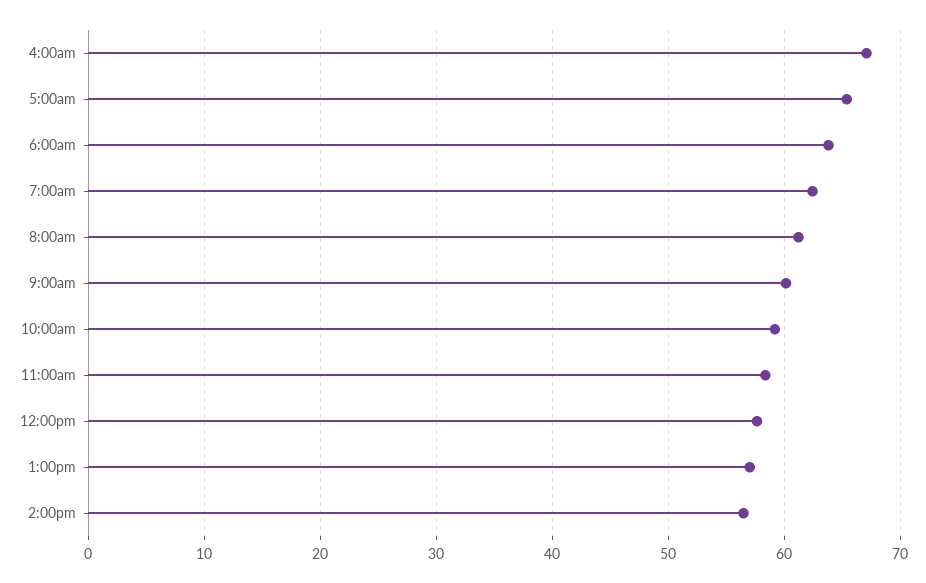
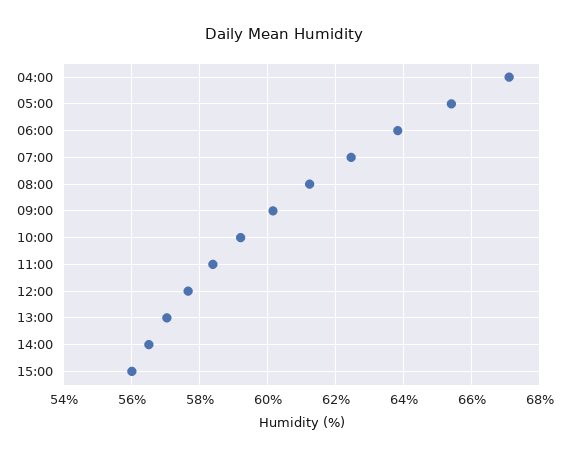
15:00: none -> 56

